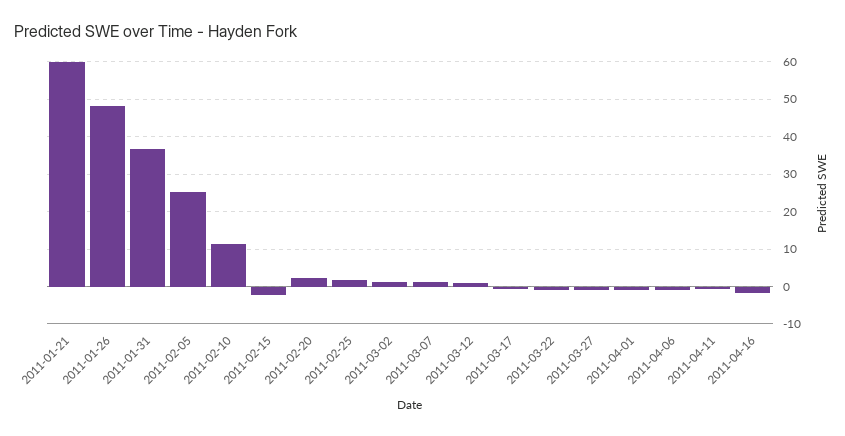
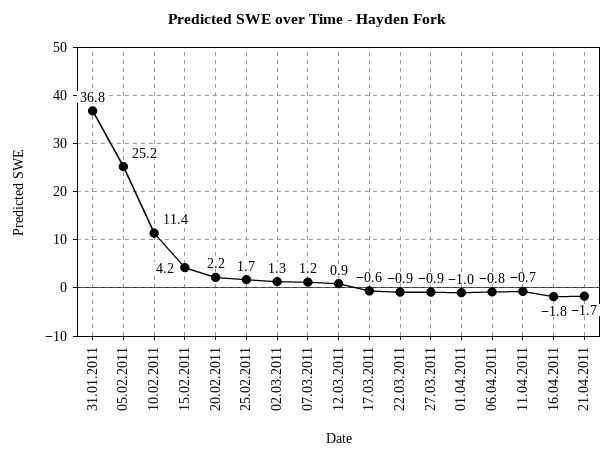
2011-01-21: 60 -> none
2011-01-26: 48 -> none
2011-02-15: -2 -> 4.2
21.04.2011: none -> -1.7

